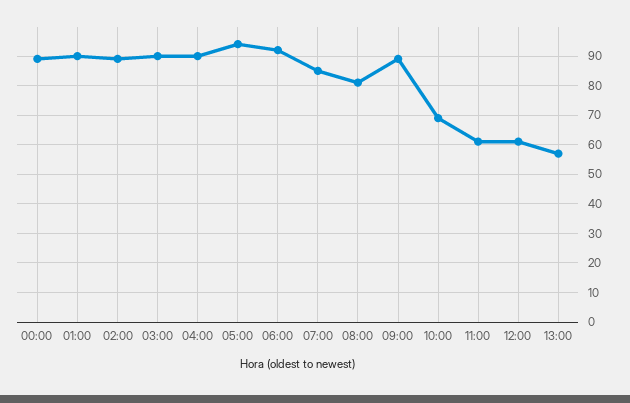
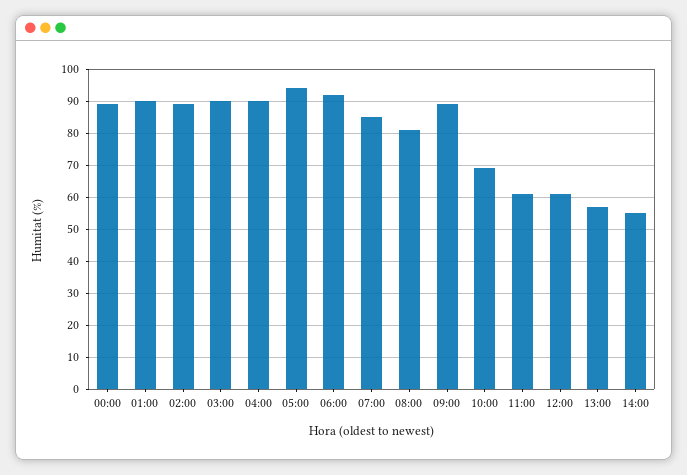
14:00: none -> 55

